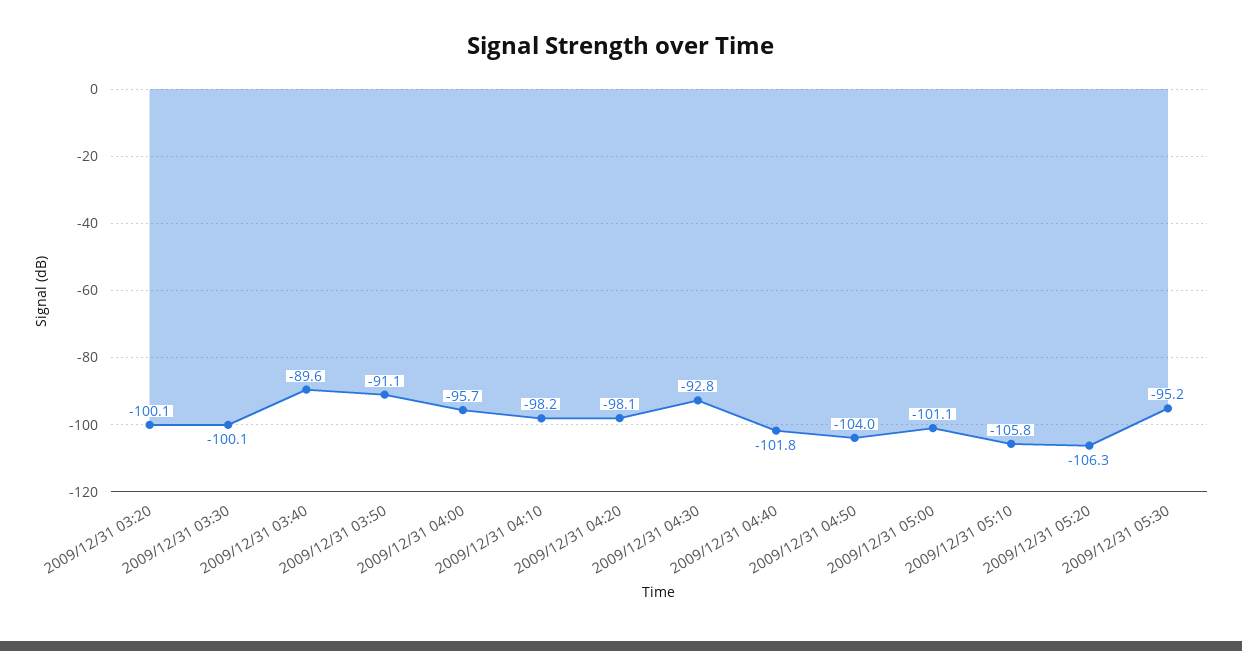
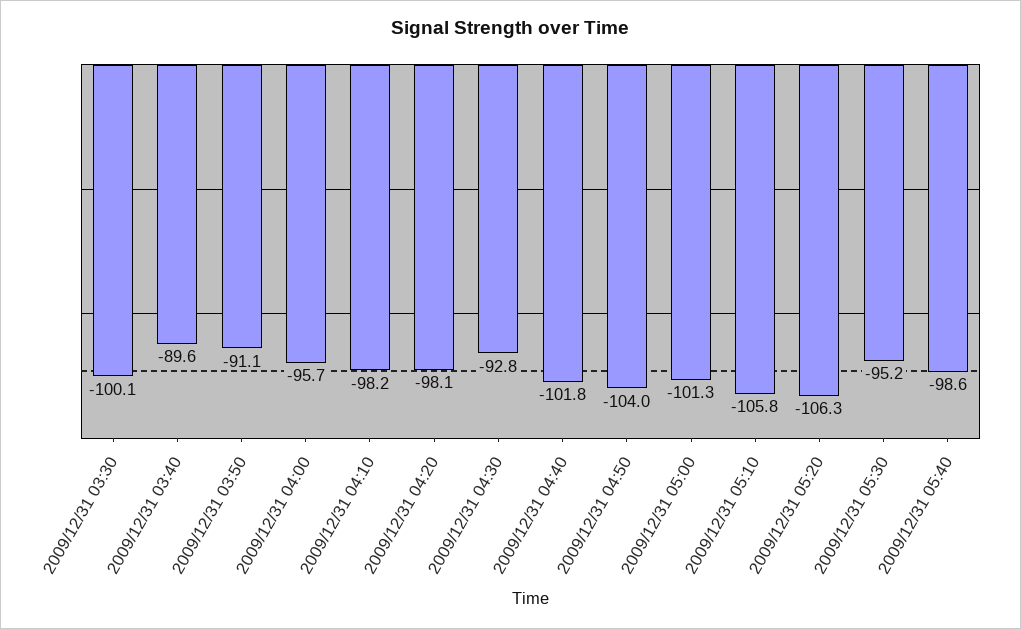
2009/12/31 03:20: -100.1 -> none
2009/12/31 05:00: -101.1 -> -101.3
2009/12/31 05:40: none -> -98.6

